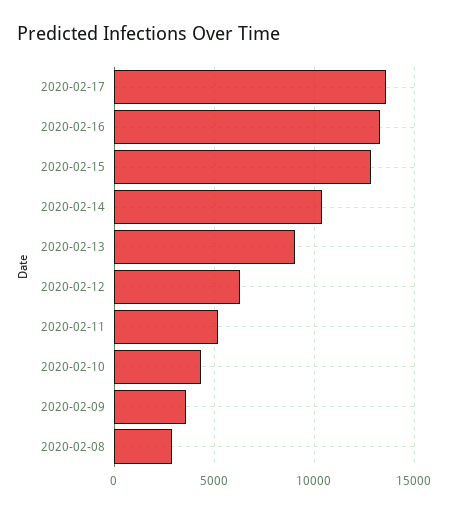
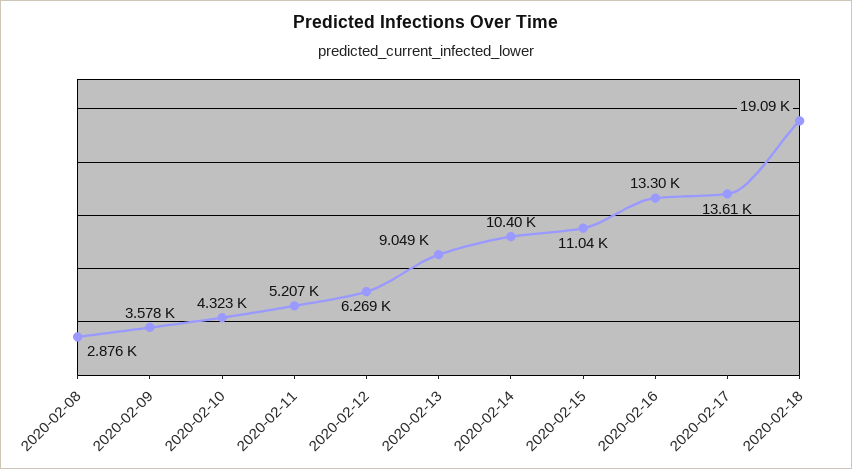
2020-02-15: 13000 -> 11040
2020-02-18: none -> 19090

